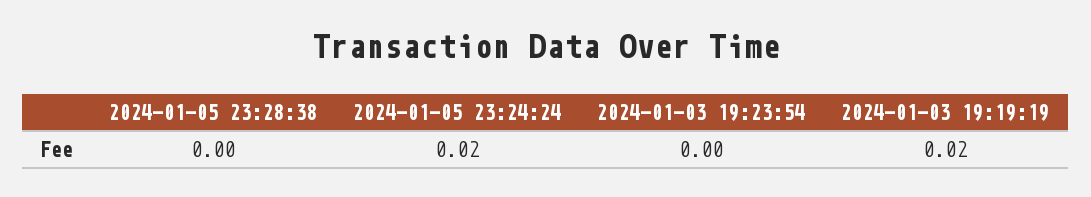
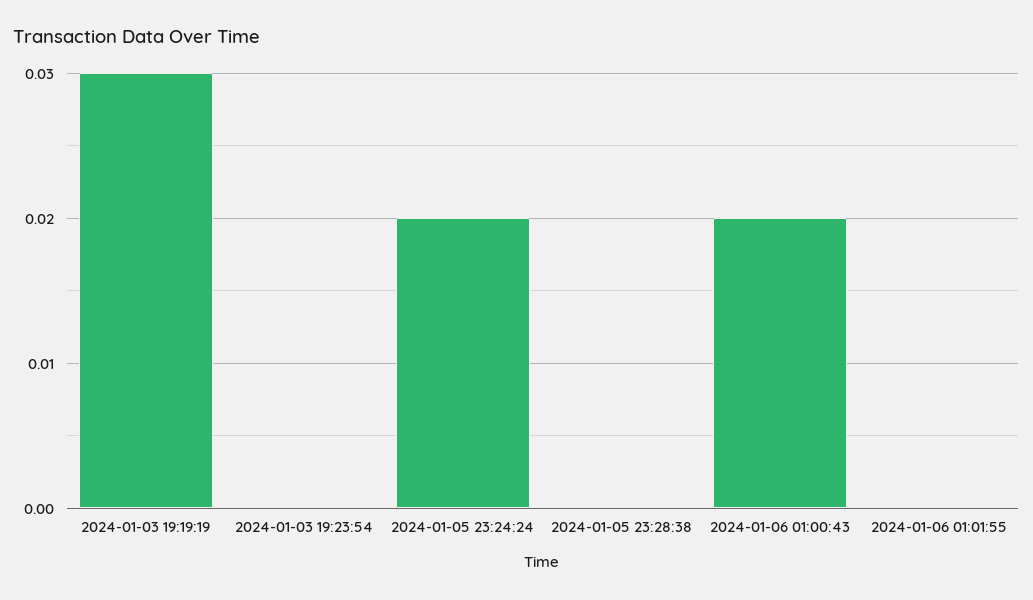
2024-01-03 19:19:19: 0.02 -> 0.03
2024-01-06 01:00:43: none -> 0.02
2024-01-06 01:01:55: none -> 0

